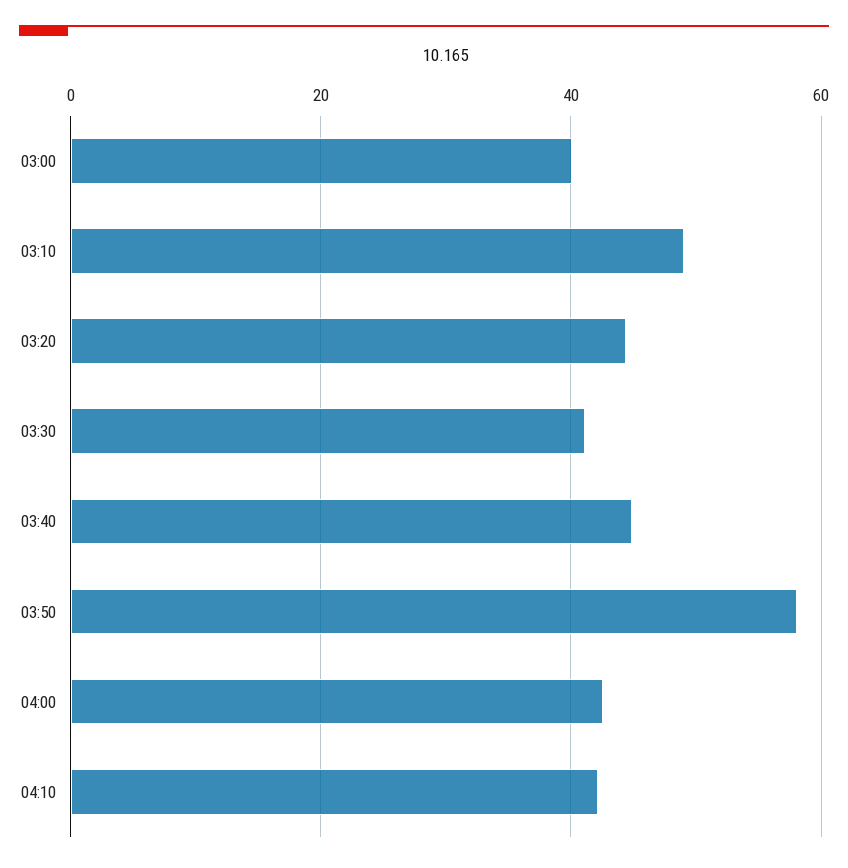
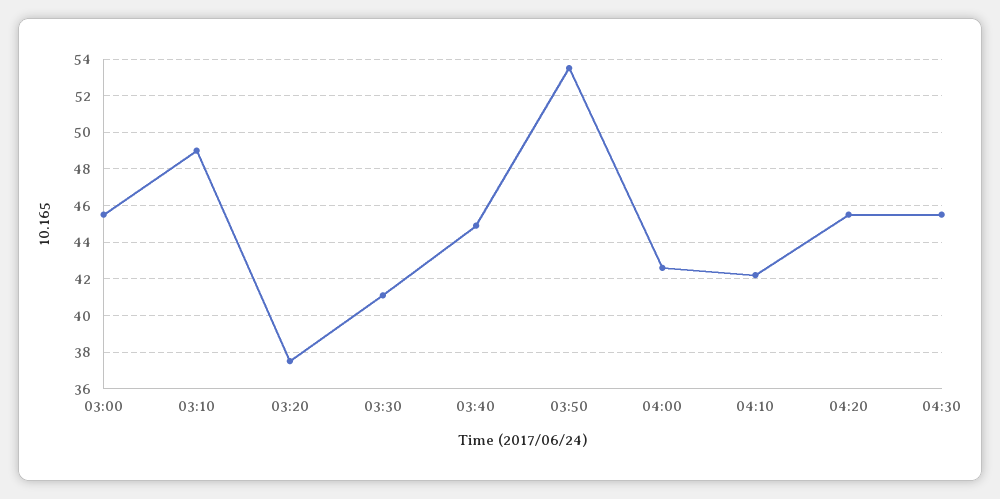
03:00: 40 -> 45.5
03:20: 44 -> 37.5
03:50: 58 -> 53.5
04:20: none -> 45.5
04:30: none -> 45.5

